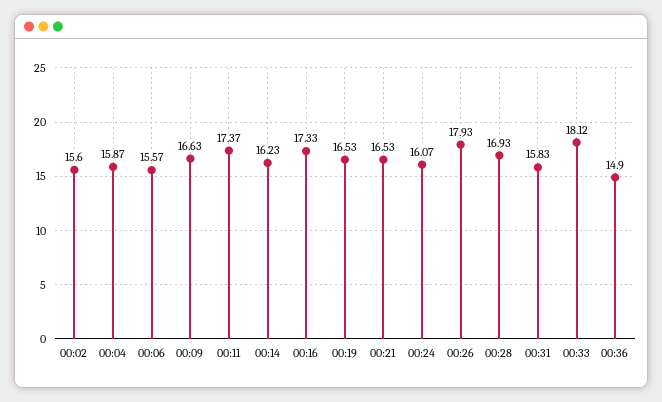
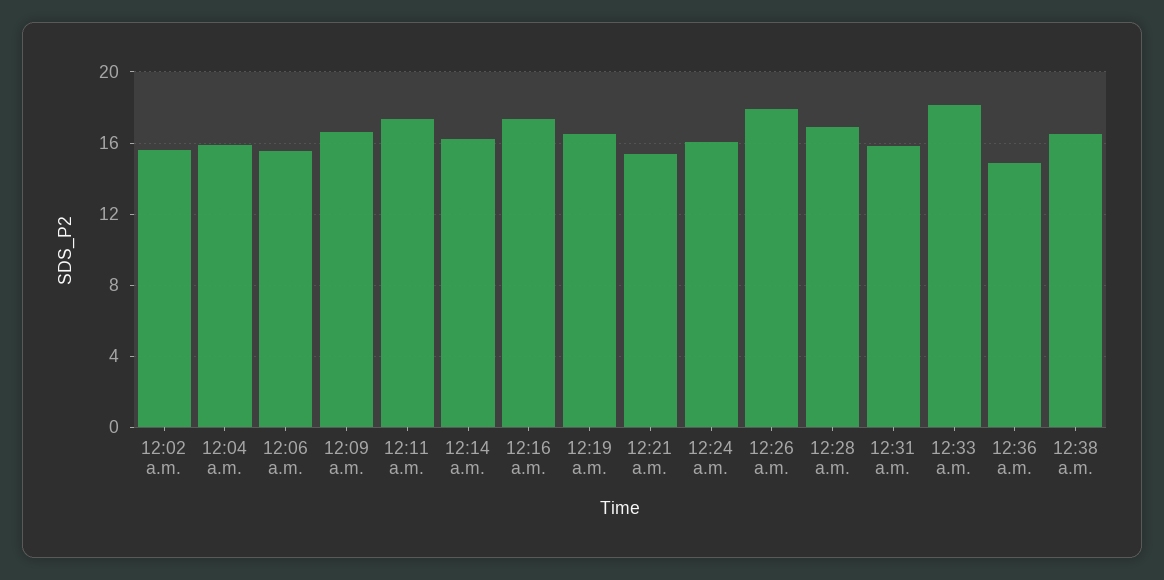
00:21: 16.53 -> 15.5
12:38 a.m.: none -> 16.5

